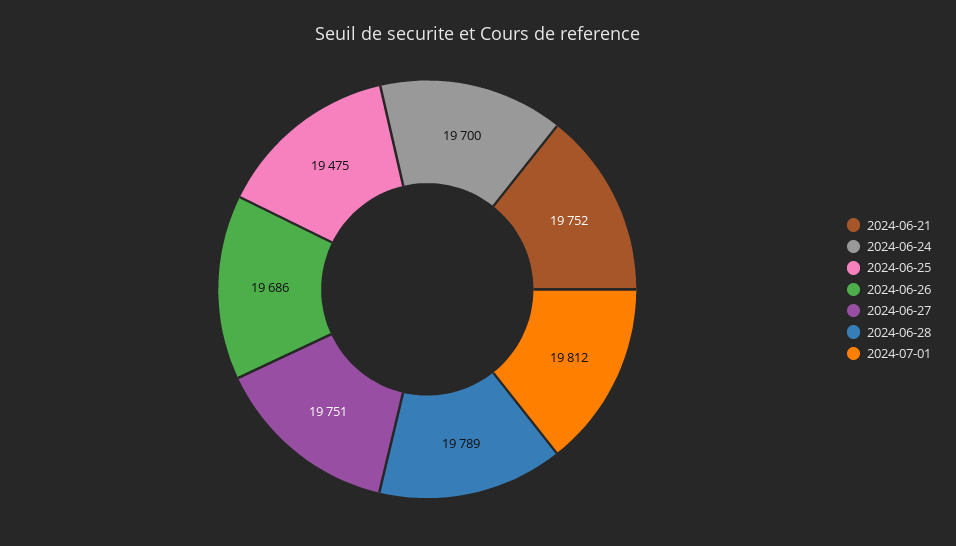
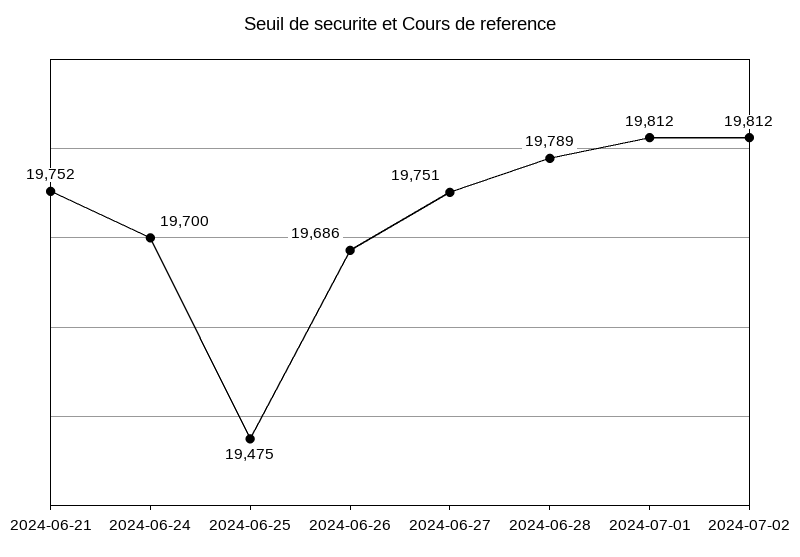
2024-07-02: none -> 19812

